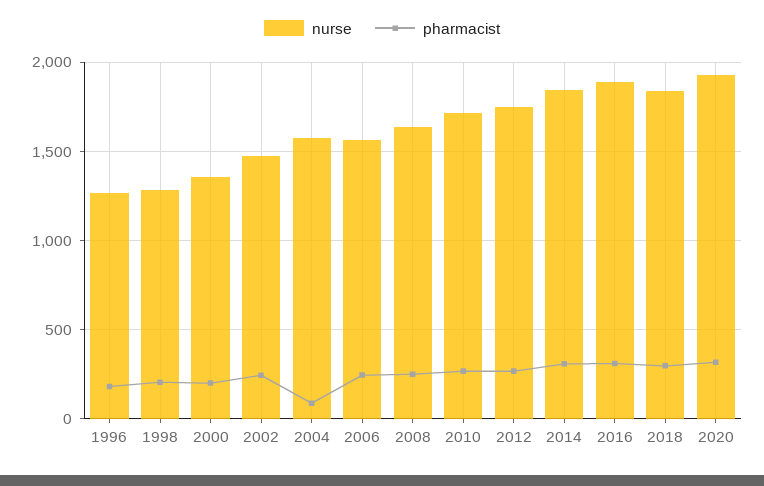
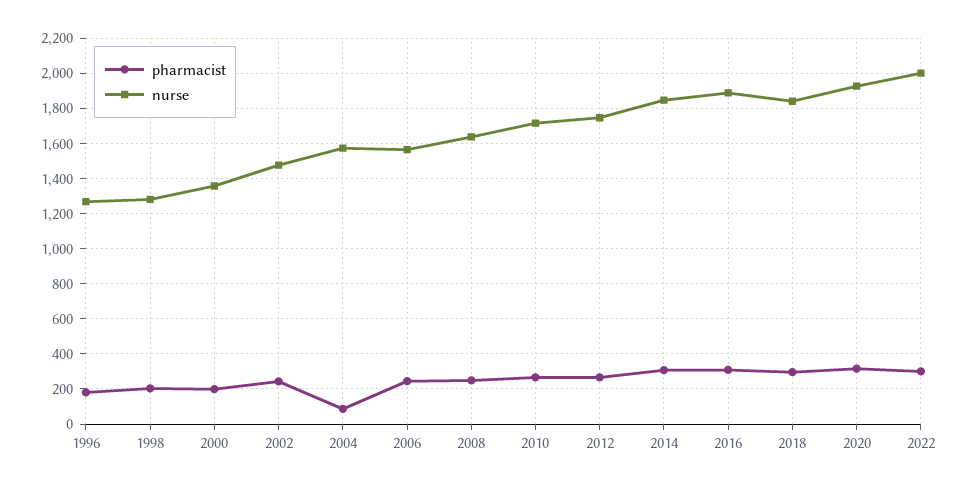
pharmacist, 2022: none -> 300
nurse, 2022: none -> 2000

